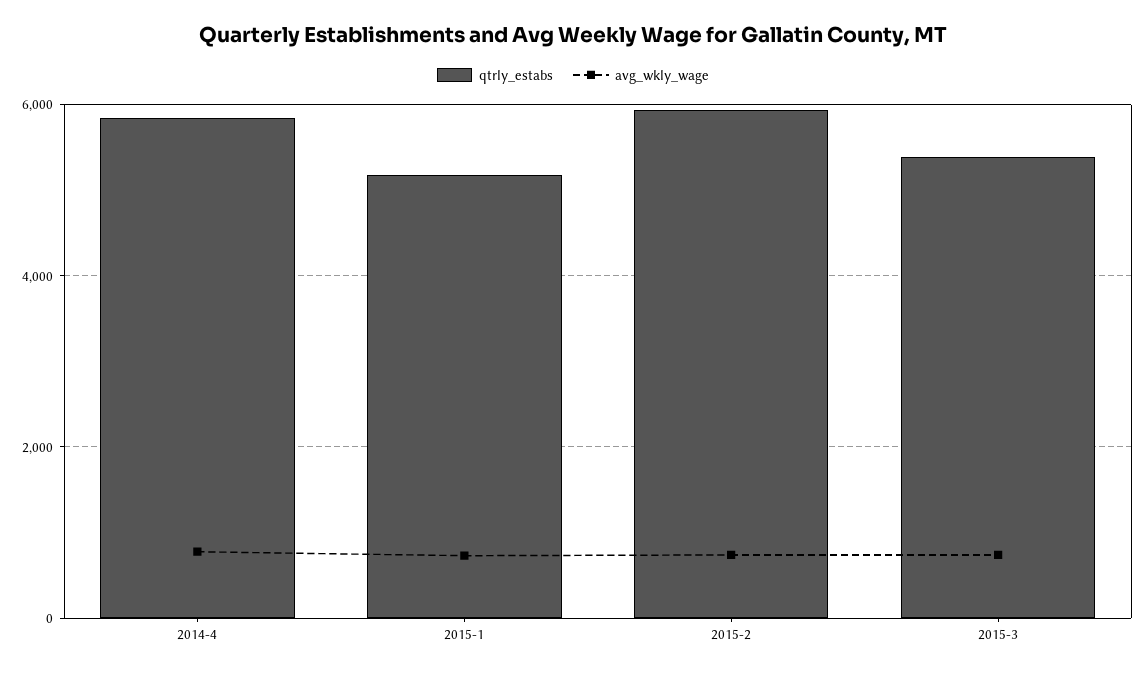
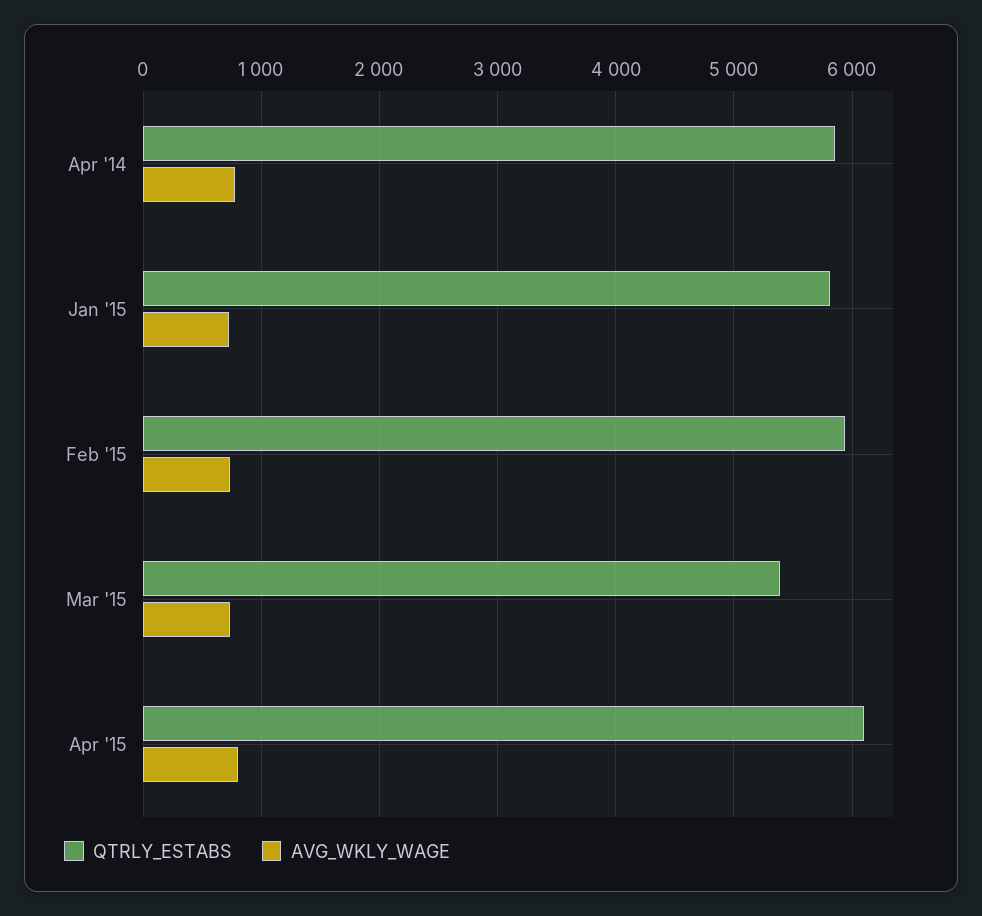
qtrly_estabs, 2015-1: 5200 -> 5800
qtrly_estabs, Apr '15: none -> 6100
avg_wkly_wage, Apr '15: none -> 800

